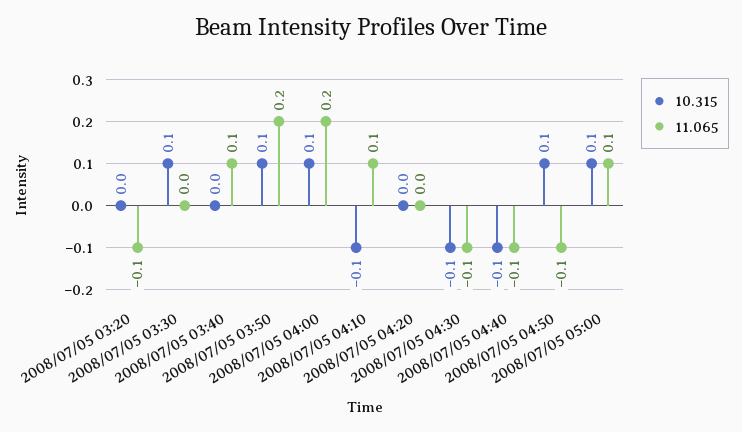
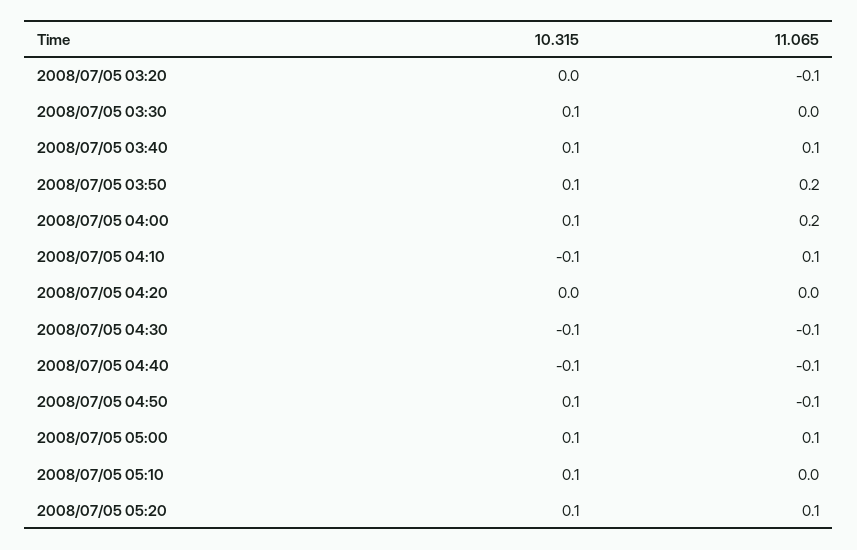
10.315, 2008/07/05 03:40: 0 -> 0.1
10.315, 2008/07/05 05:10: none -> 0.1
11.065, 2008/07/05 05:10: none -> 0
10.315, 2008/07/05 05:20: none -> 0.1
11.065, 2008/07/05 05:20: none -> 0.1

